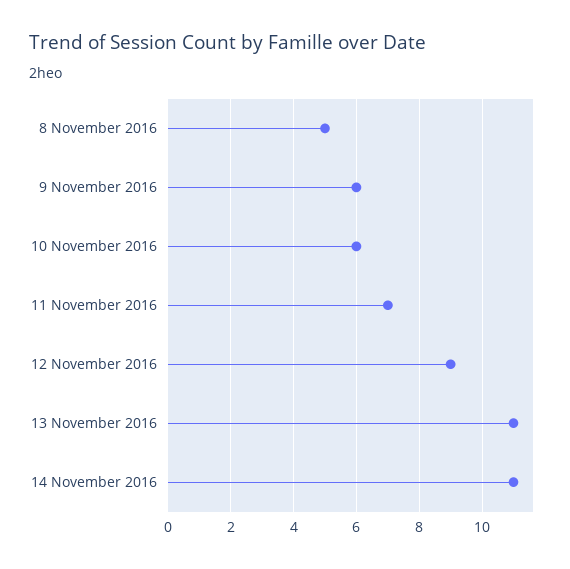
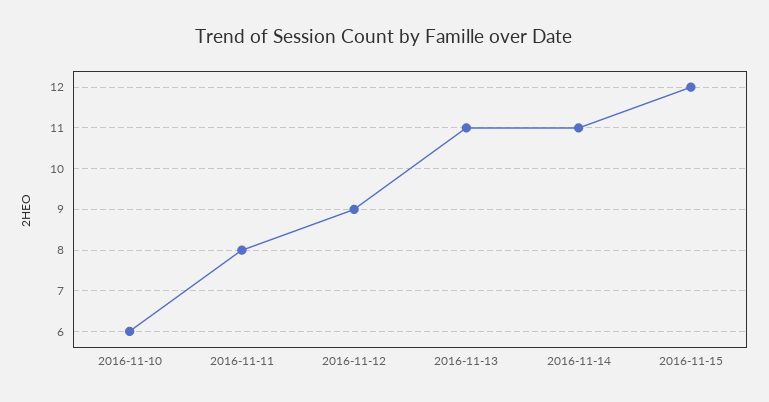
8 November 2016: 5 -> none
9 November 2016: 6 -> none
11 November 2016: 7 -> 8
2016-11-15: none -> 12

